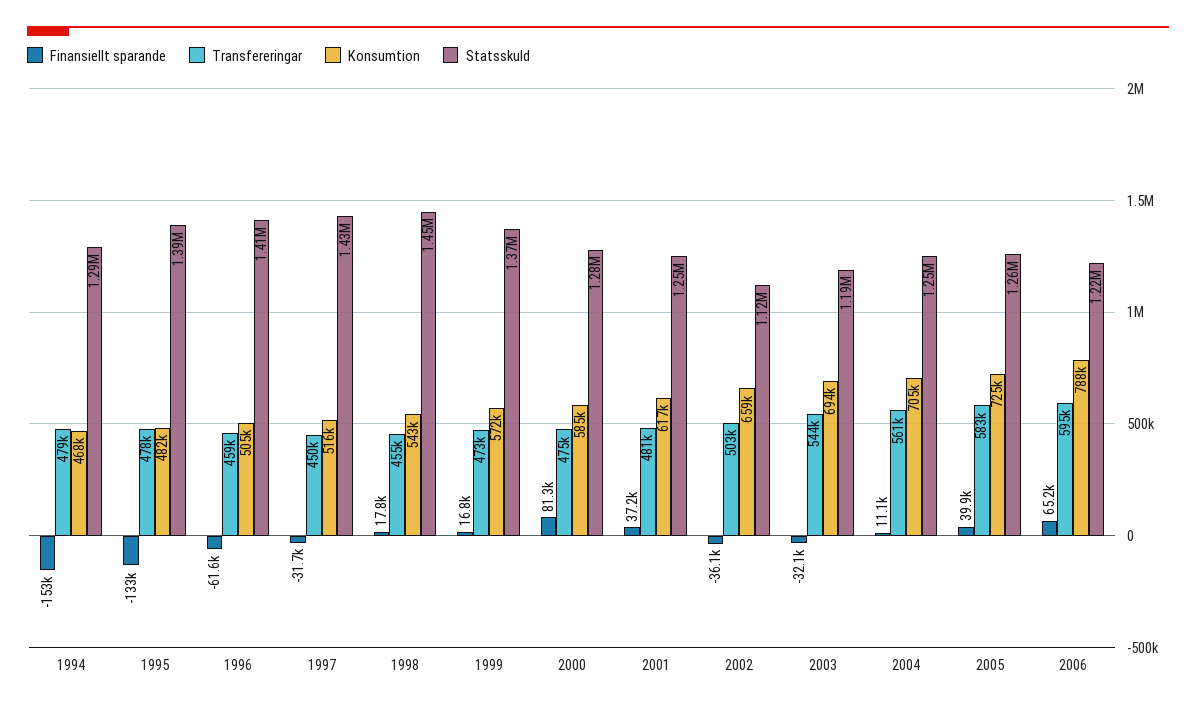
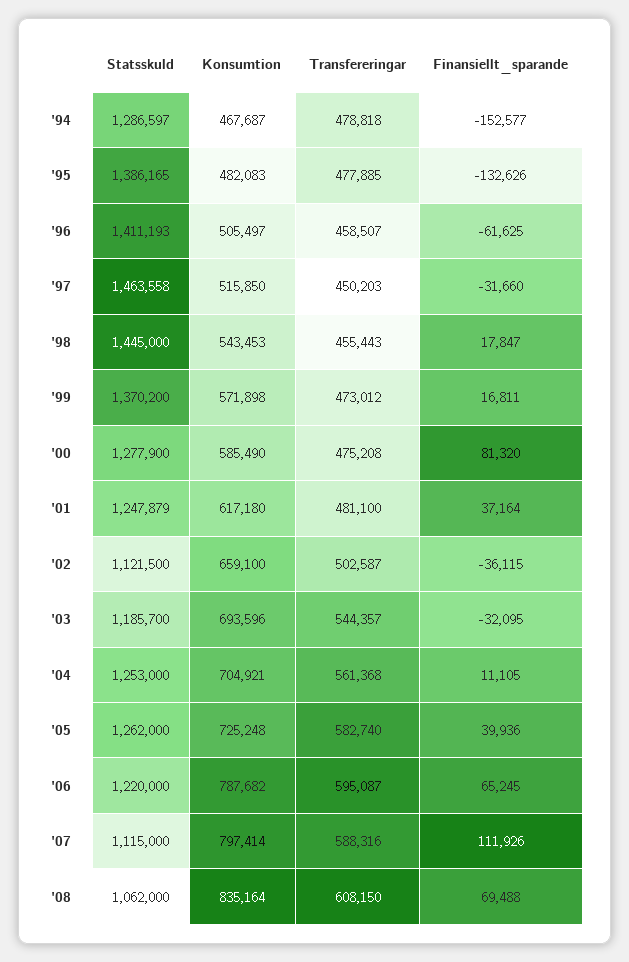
Statsskuld, 1997: 1430000 -> 1463558
Statsskuld, '07: none -> 1115000
Konsumtion, '07: none -> 797414
Transfereringar, '07: none -> 588316
Finansiellt sparande, '07: none -> 111926
Statsskuld, '08: none -> 1062000
Konsumtion, '08: none -> 835164
Transfereringar, '08: none -> 608150
Finansiellt sparande, '08: none -> 69488

